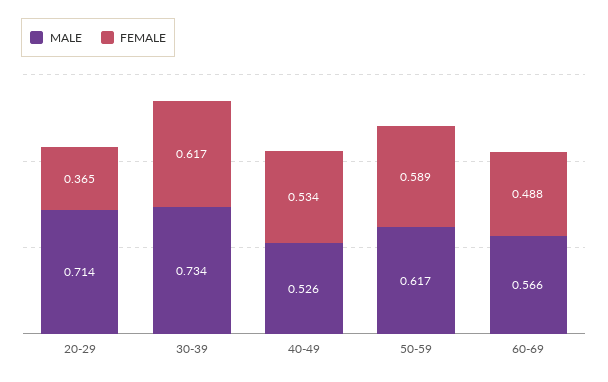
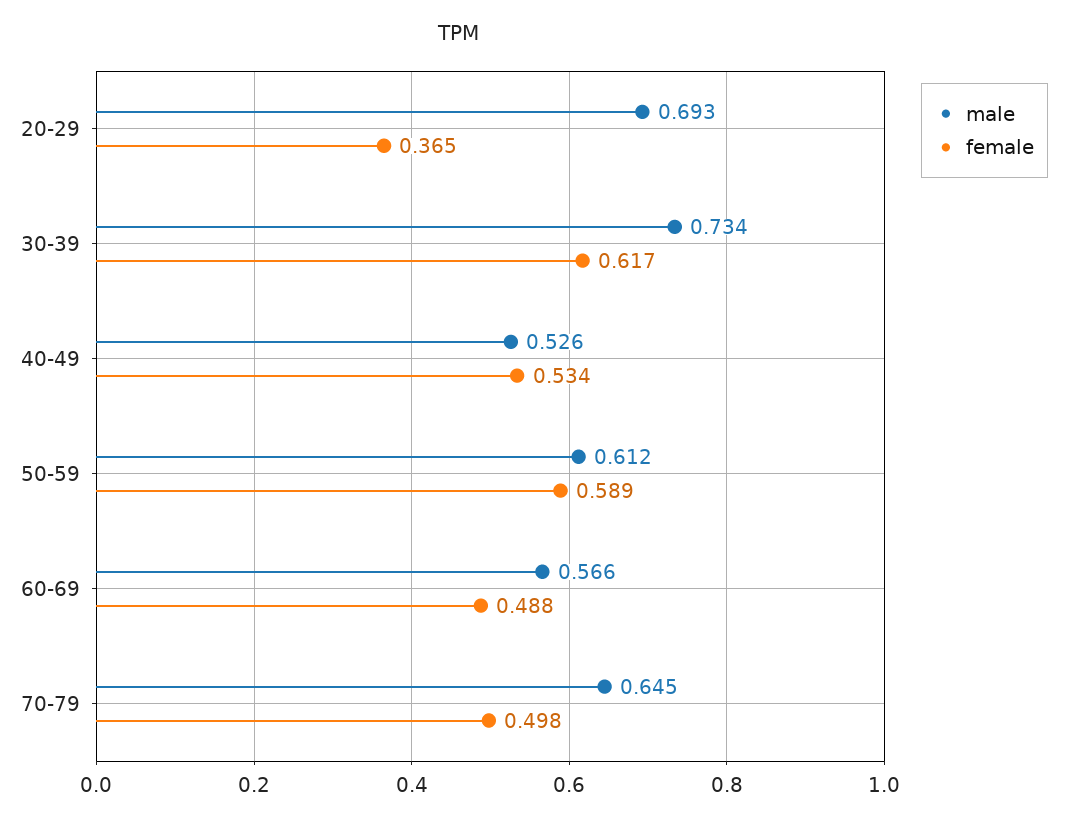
MALE, 20-29: 0.714 -> 0.693
MALE, 50-59: 0.617 -> 0.612
MALE, 70-79: none -> 0.645
FEMALE, 70-79: none -> 0.498

